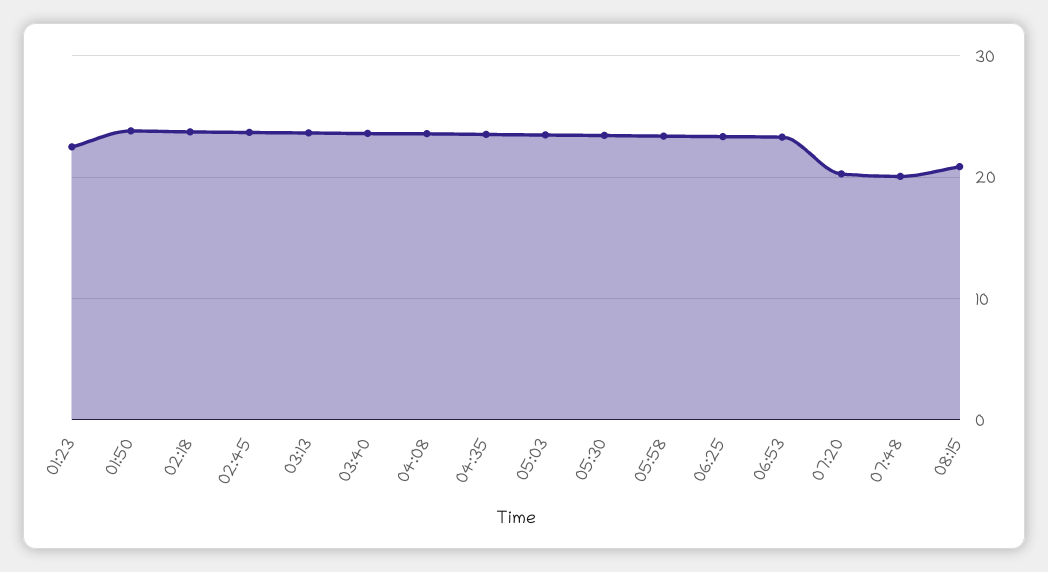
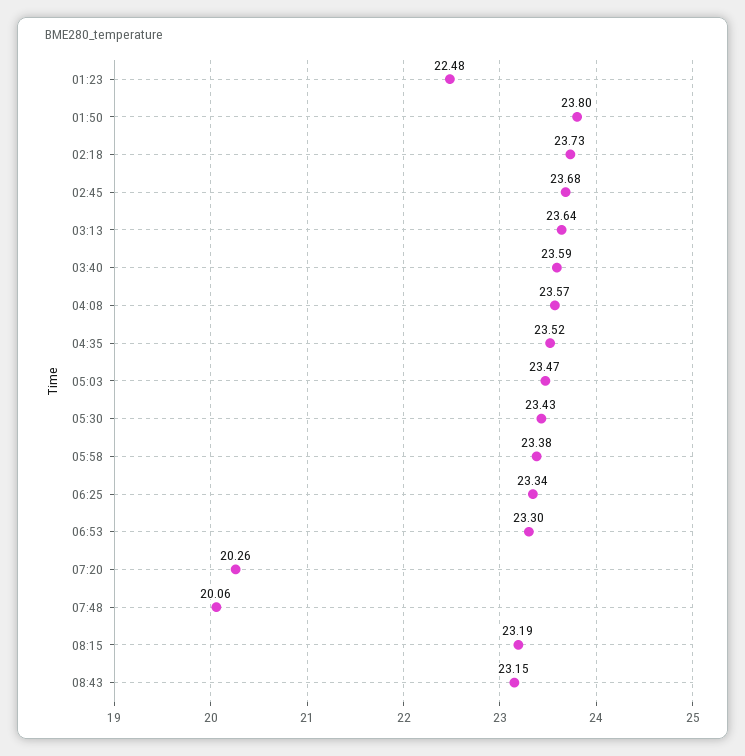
08:15: 21 -> 23.19
08:43: none -> 23.15

